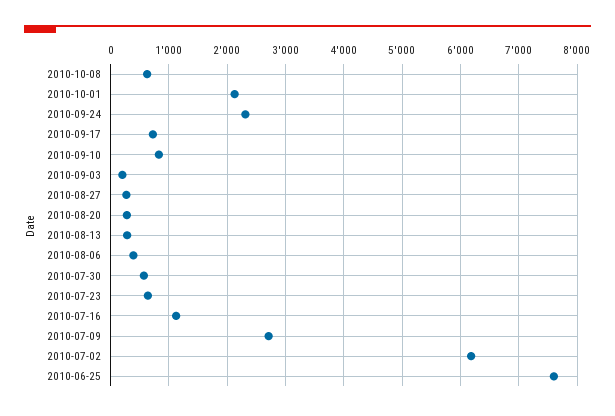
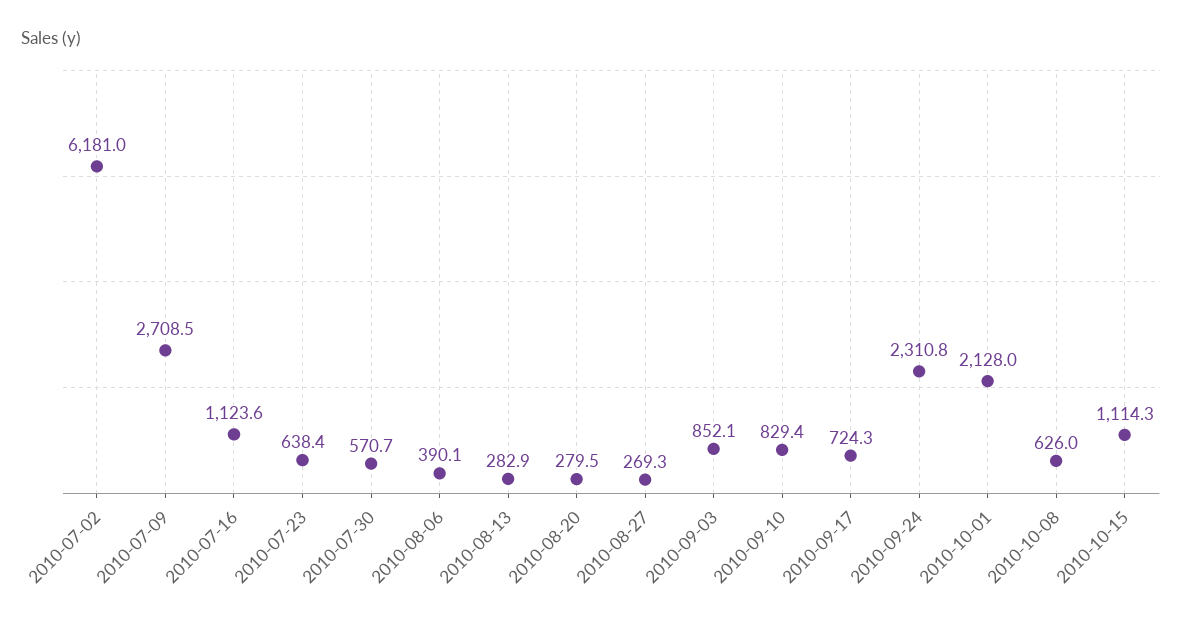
2010-09-03: 200 -> 852.1
2010-06-25: 7600 -> none
2010-10-15: none -> 1114.3

